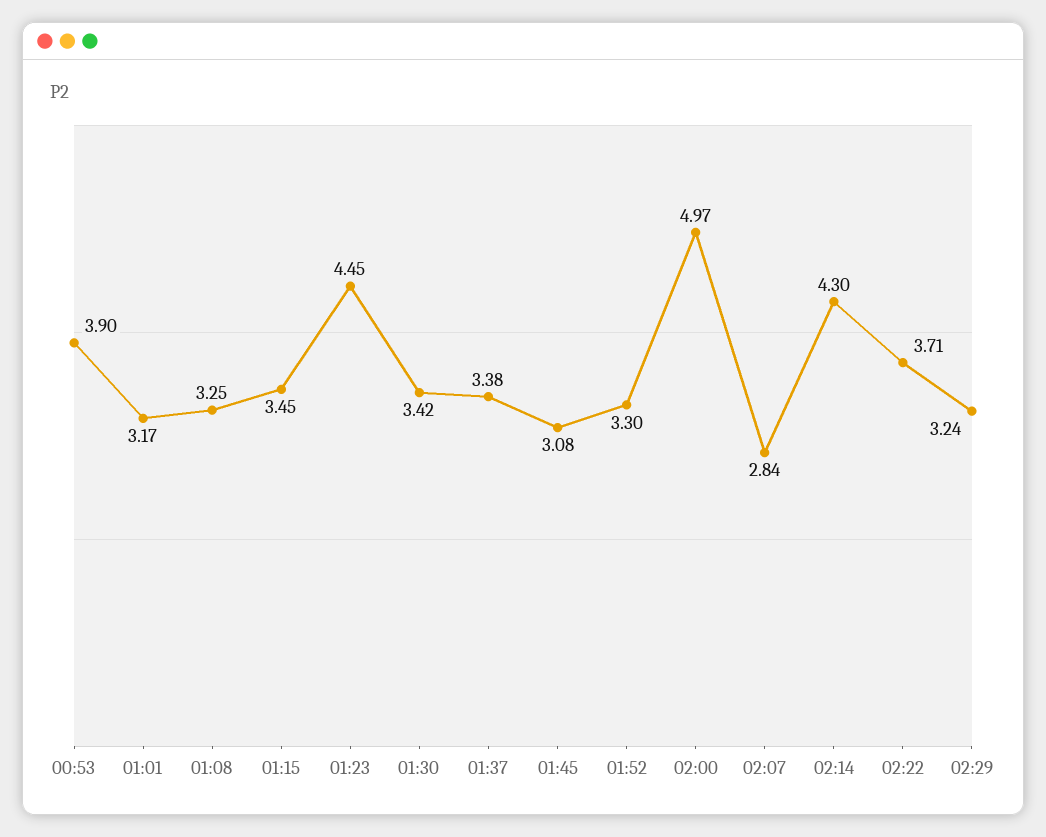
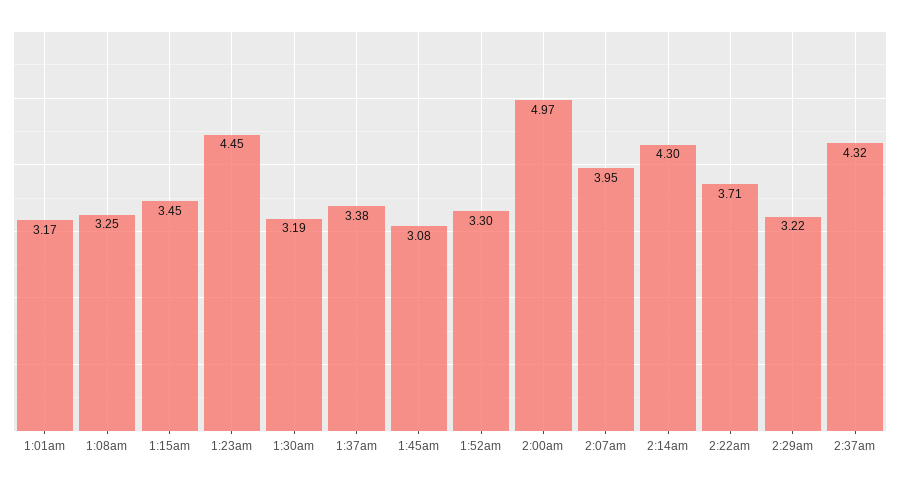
00:53: 3.9 -> none
01:30: 3.42 -> 3.19
02:07: 2.84 -> 3.95
02:29: 3.24 -> 3.22
2:37am: none -> 4.32

